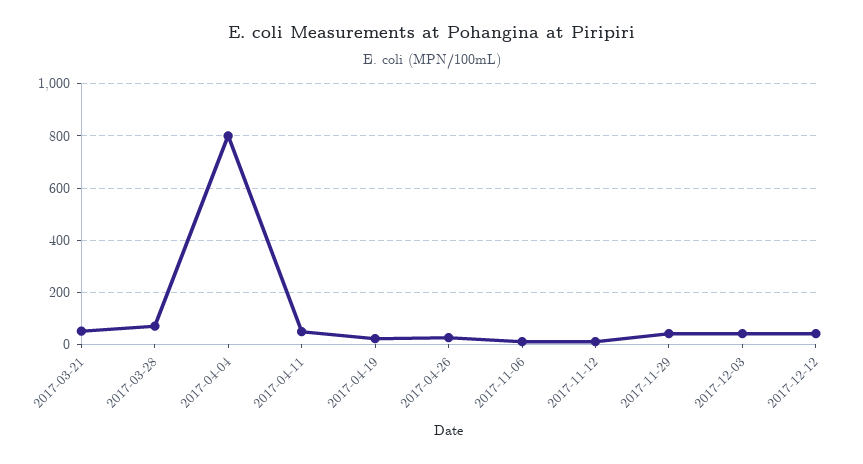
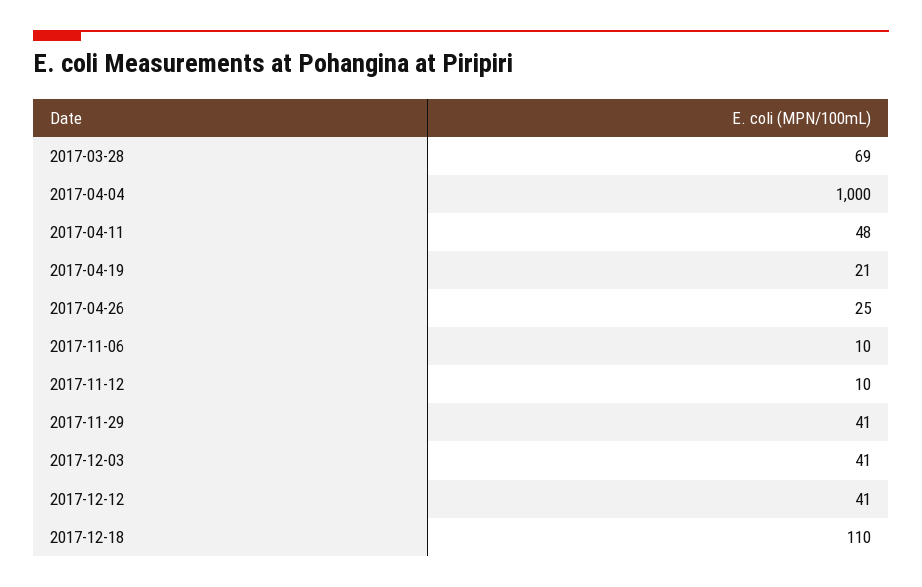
2017-03-21: 50 -> none
2017-04-04: 800 -> 1000
2017-12-18: none -> 110

